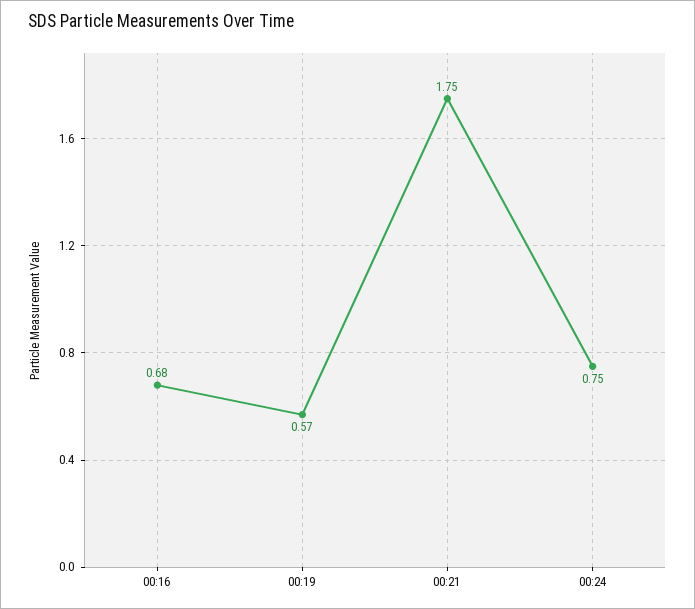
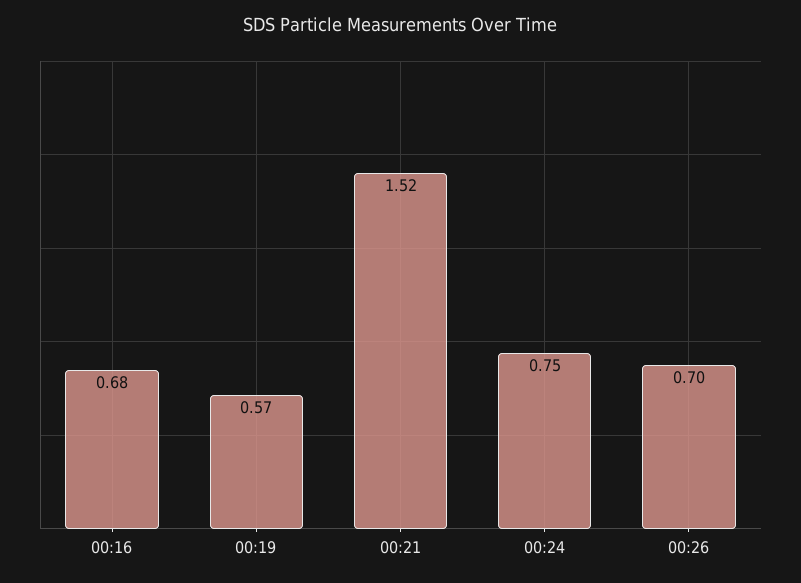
00:21: 1.75 -> 1.52
00:26: none -> 0.7

